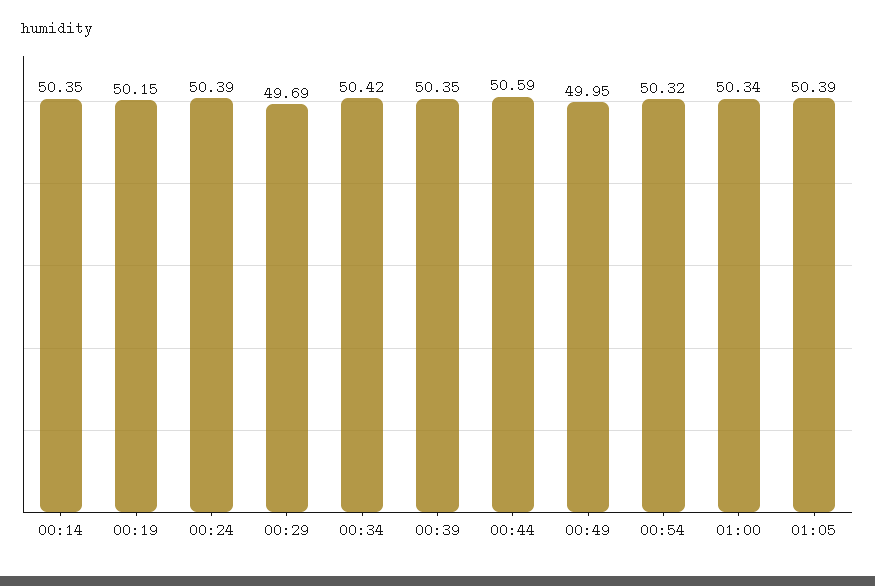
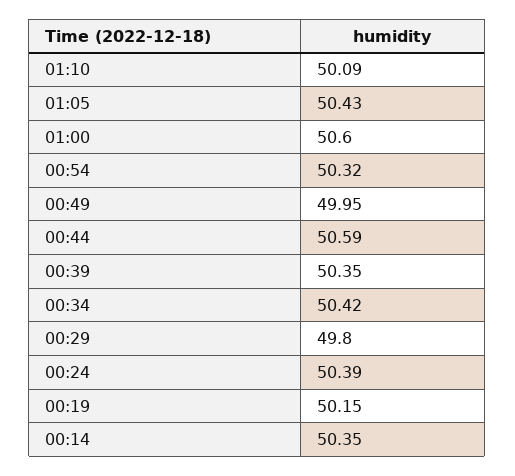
00:29: 49.69 -> 49.8
01:00: 50.34 -> 50.6
01:05: 50.39 -> 50.43
01:10: none -> 50.09

